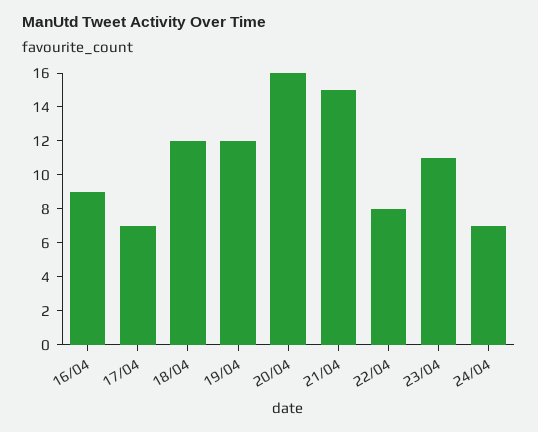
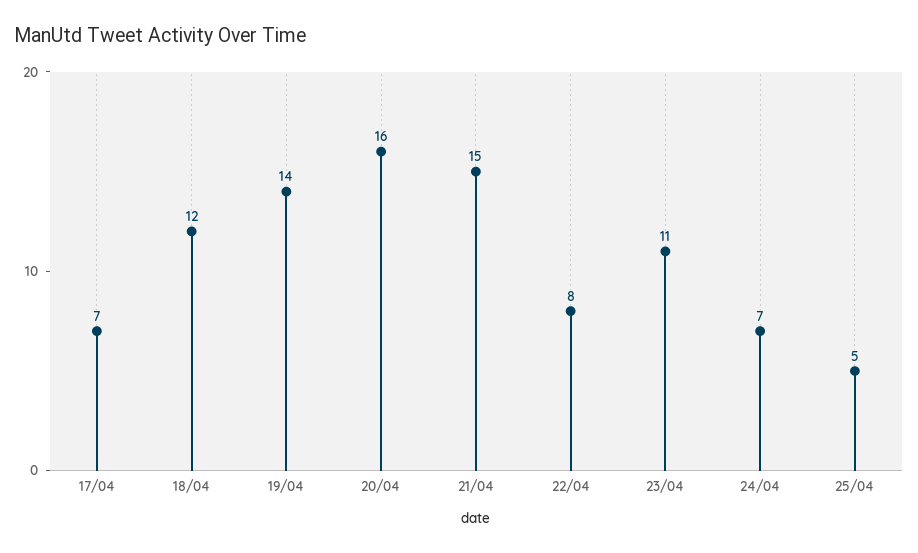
16/04: 9 -> none
19/04: 12 -> 14
25/04: none -> 5

